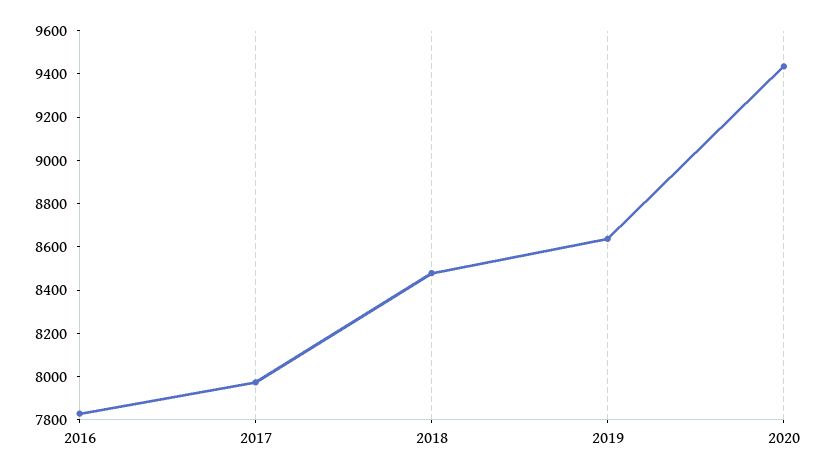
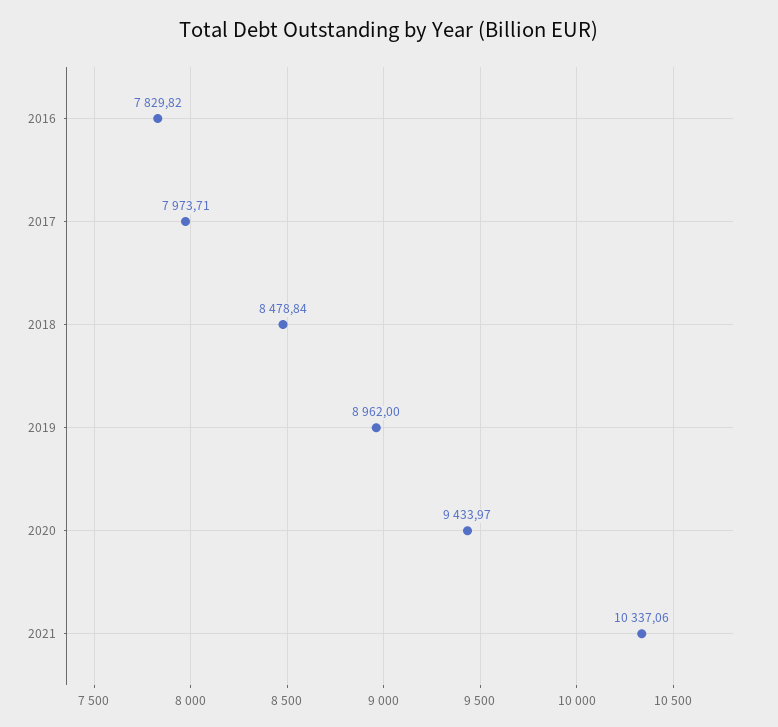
2019: 8650 -> 8962
2021: none -> 10337.06

